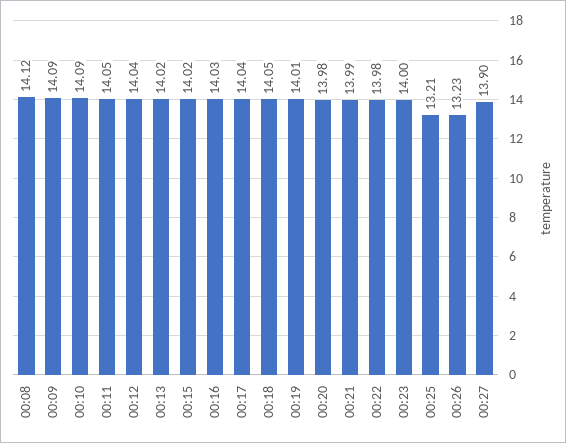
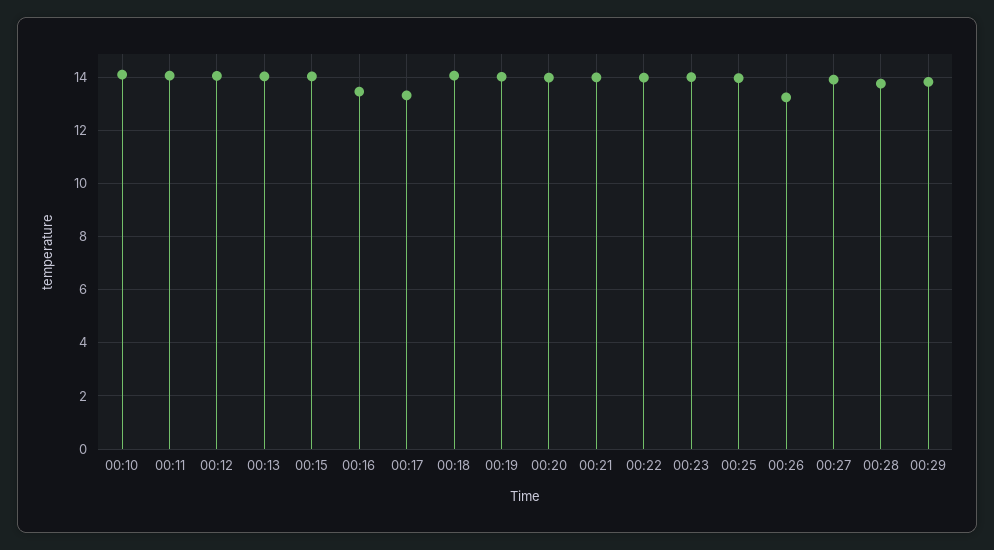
00:08: 14.12 -> none
00:09: 14.09 -> none
00:16: 14.03 -> 13.5
00:17: 14.04 -> 13.25
00:25: 13.21 -> 14
00:28: none -> 13.75
00:29: none -> 13.75

